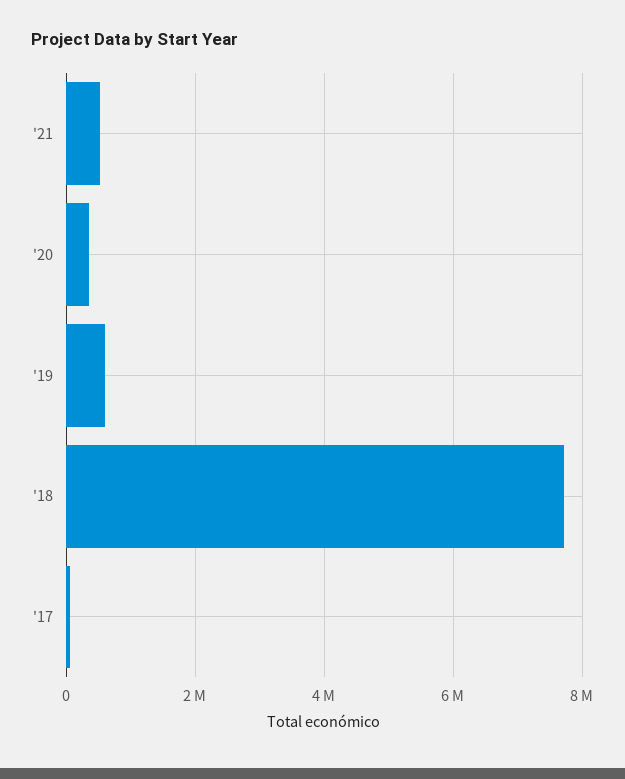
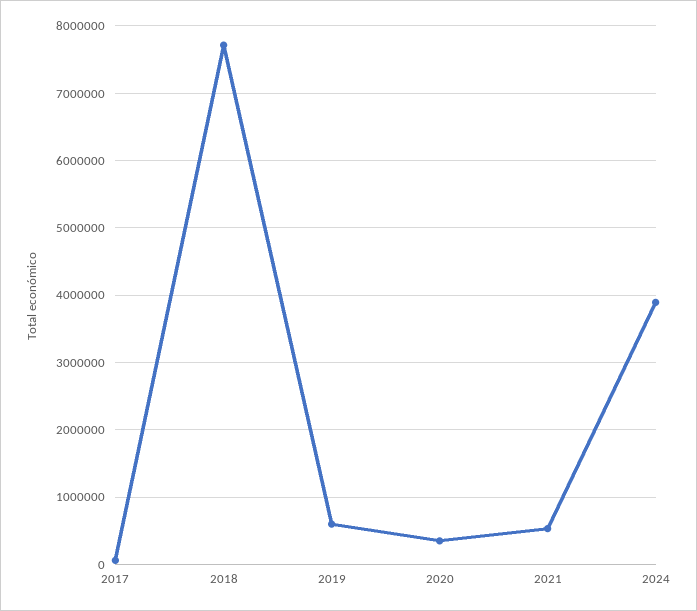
2024: none -> 3900000

